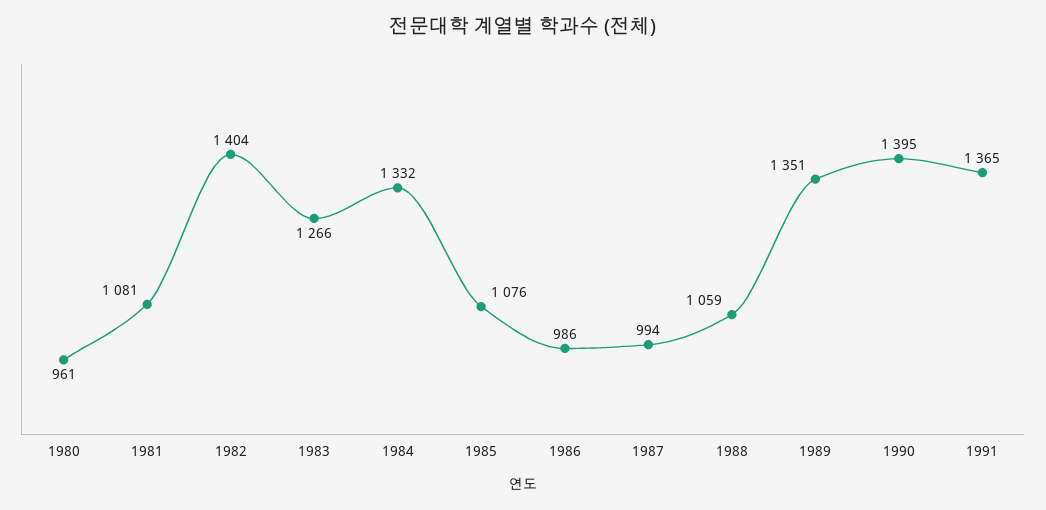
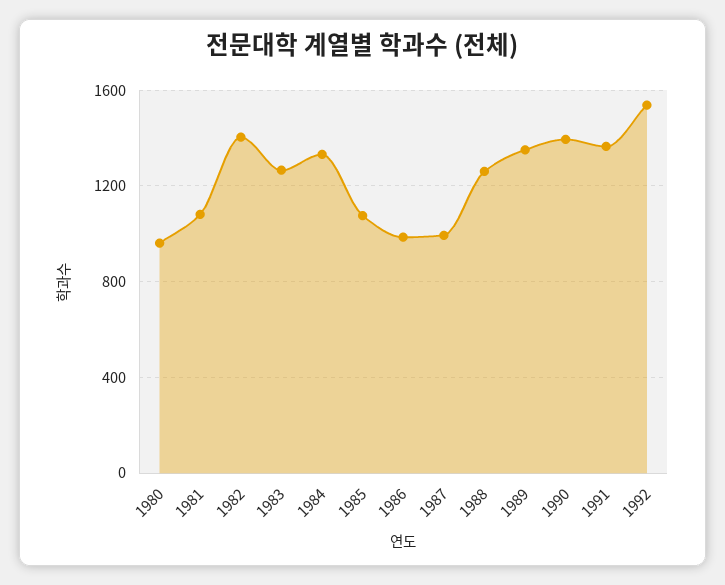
1988: 1059 -> 1250
1992: none -> 1550

